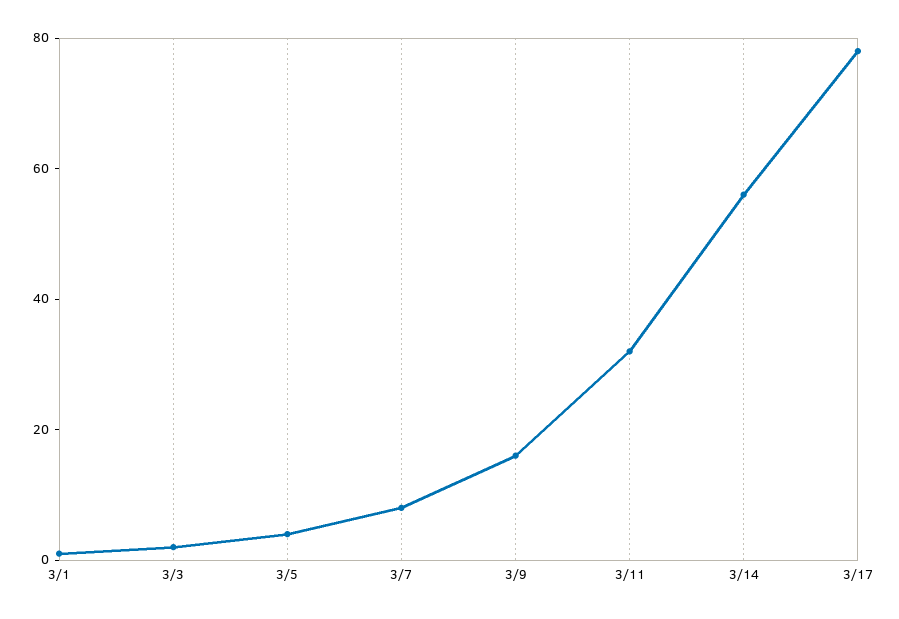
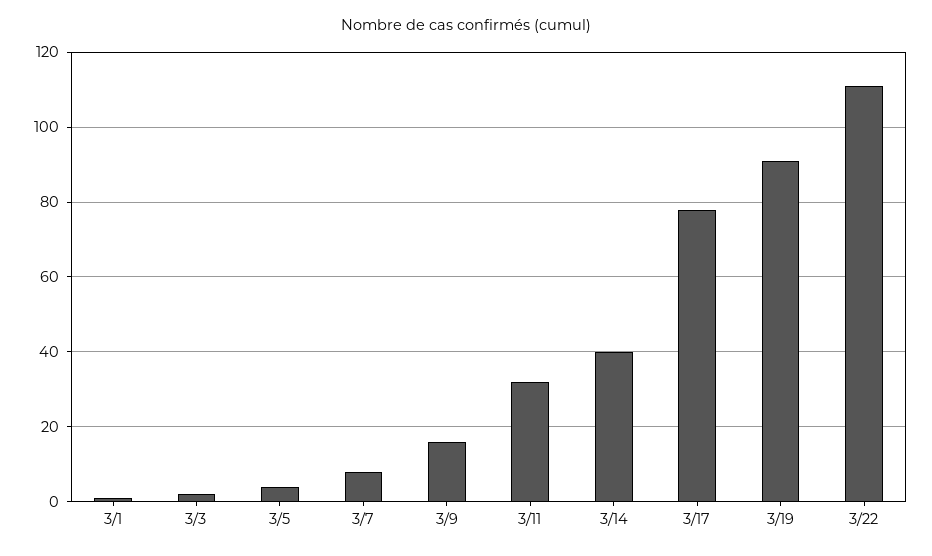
3/14: 55 -> 40
3/19: none -> 90
3/22: none -> 110

